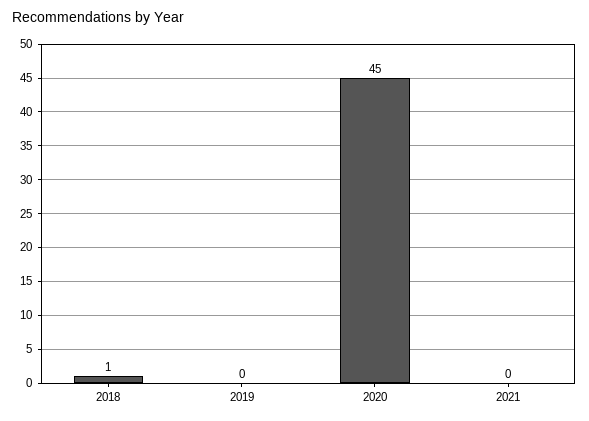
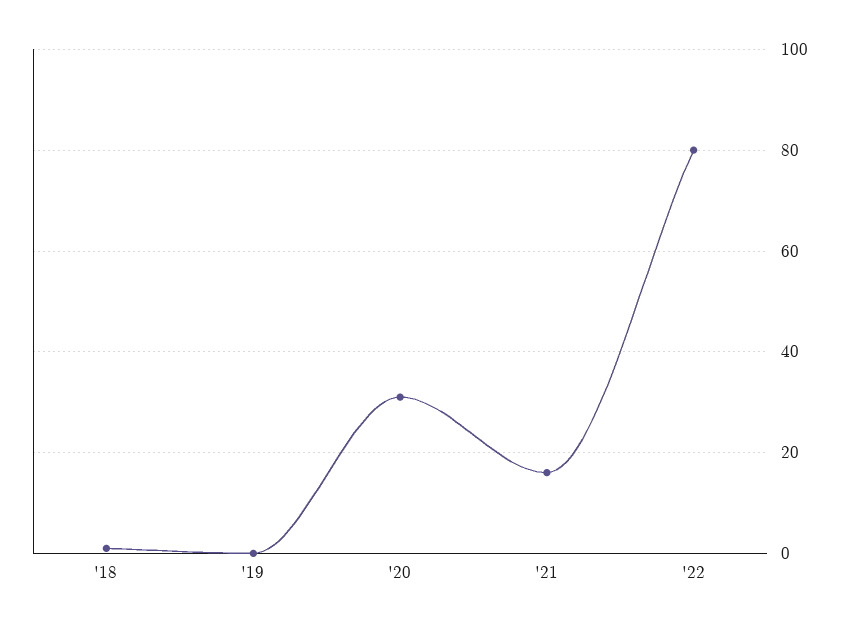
2020: 45 -> 30
2021: 0 -> 15
'22: none -> 80

